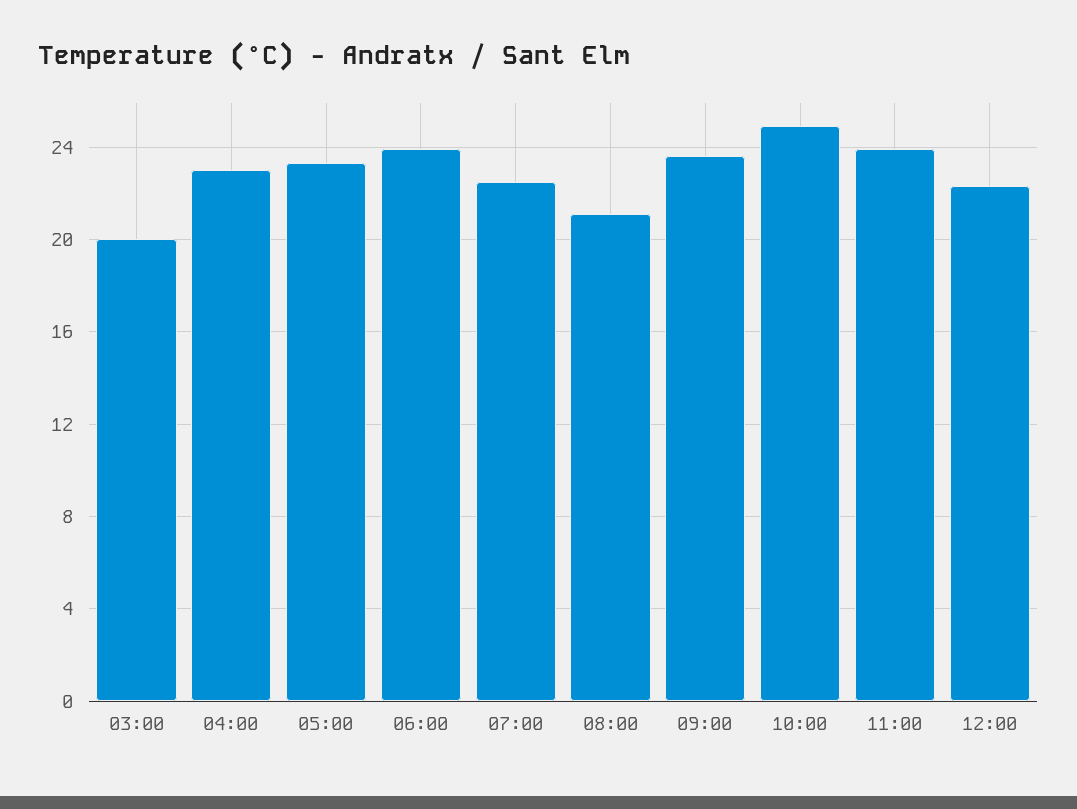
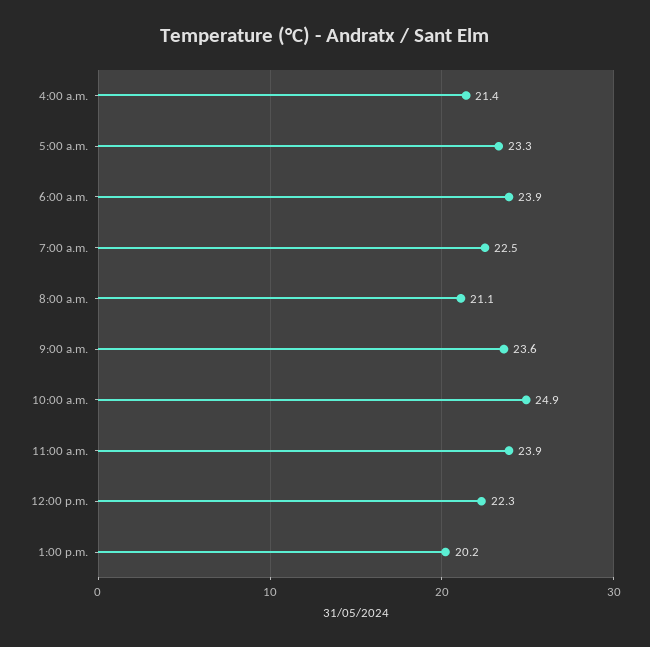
03:00: 20 -> none
04:00: 23 -> 21.4
1:00 p.m.: none -> 20.2

